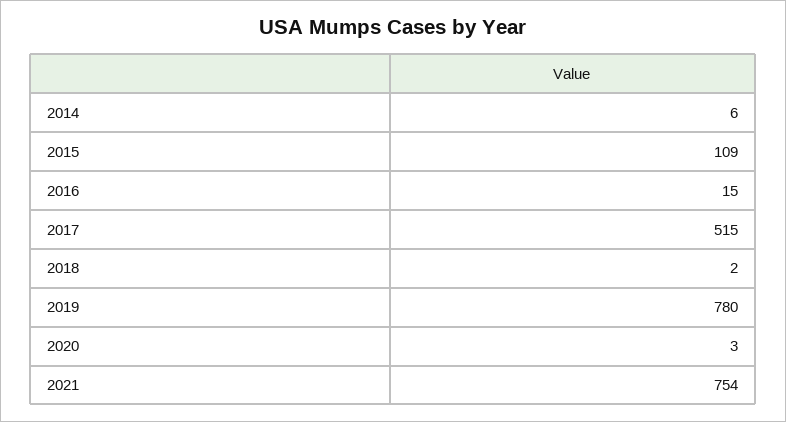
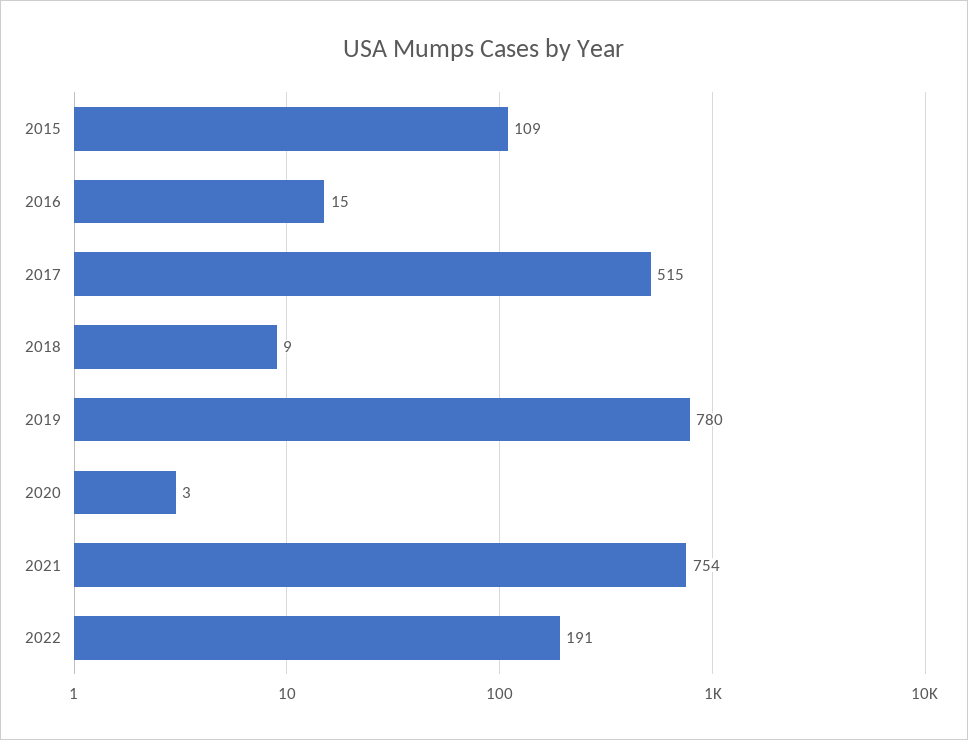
2014: 6 -> none
2018: 2 -> 9
2022: none -> 191

